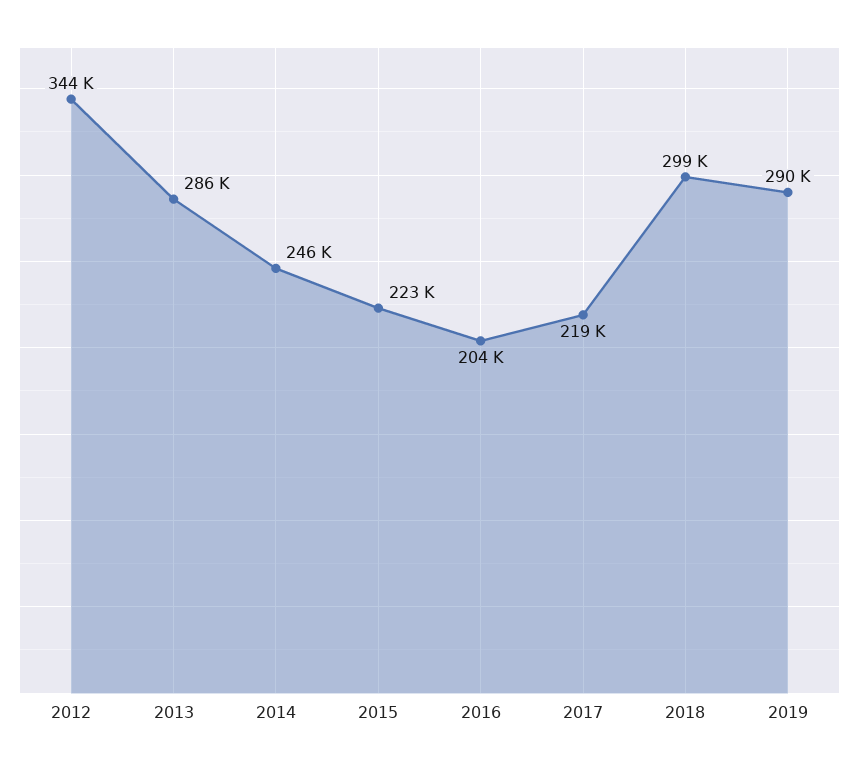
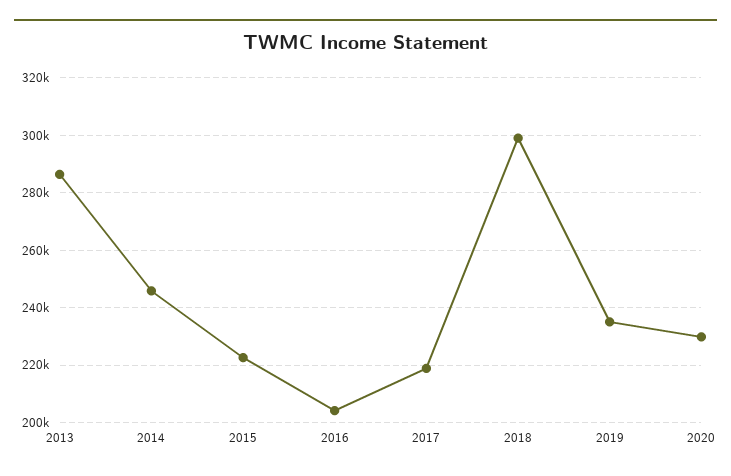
2012: 344000 -> none
2019: 290000 -> 235000
2020: none -> 230000

